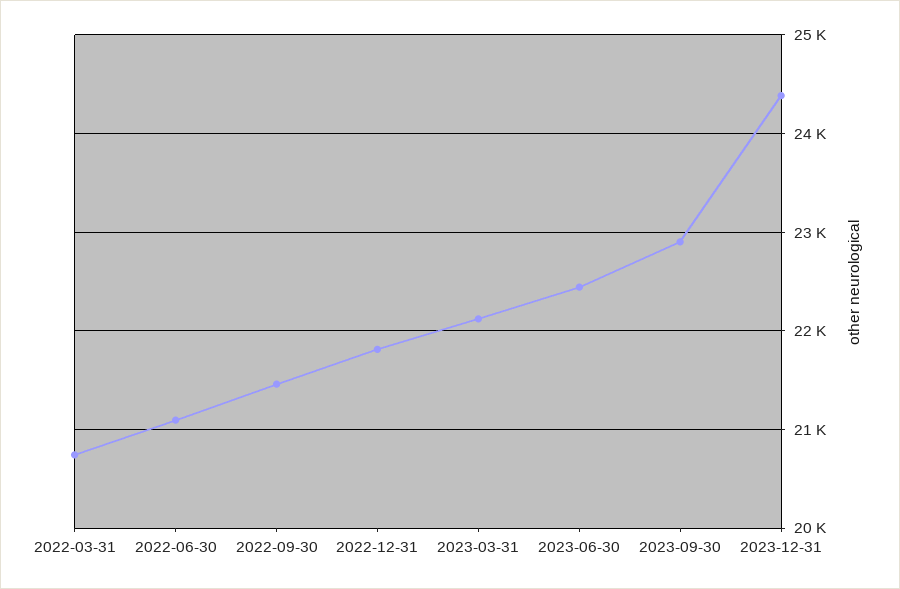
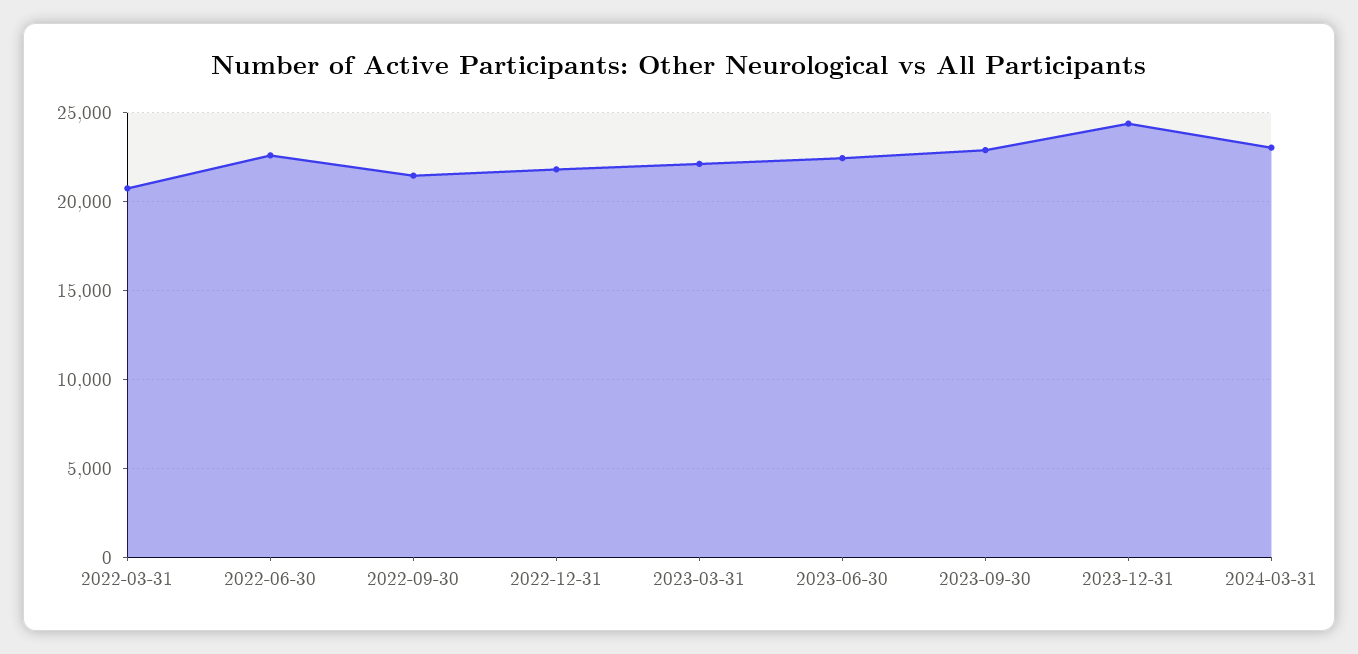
2022-06-30: 21100 -> 22500
2024-03-31: none -> 23000

